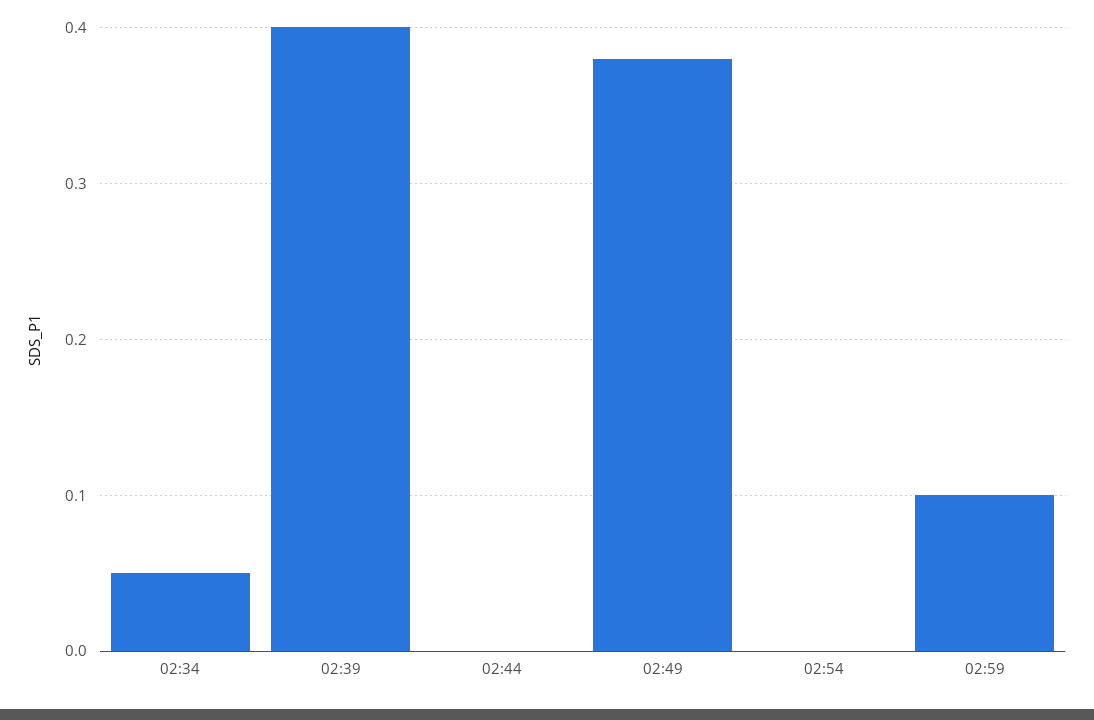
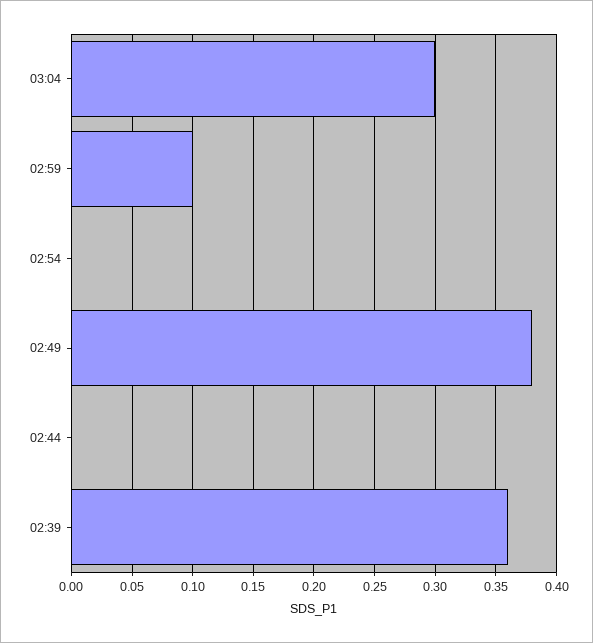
02:34: 0.05 -> none
02:39: 0.4 -> 0.36
03:04: none -> 0.3

